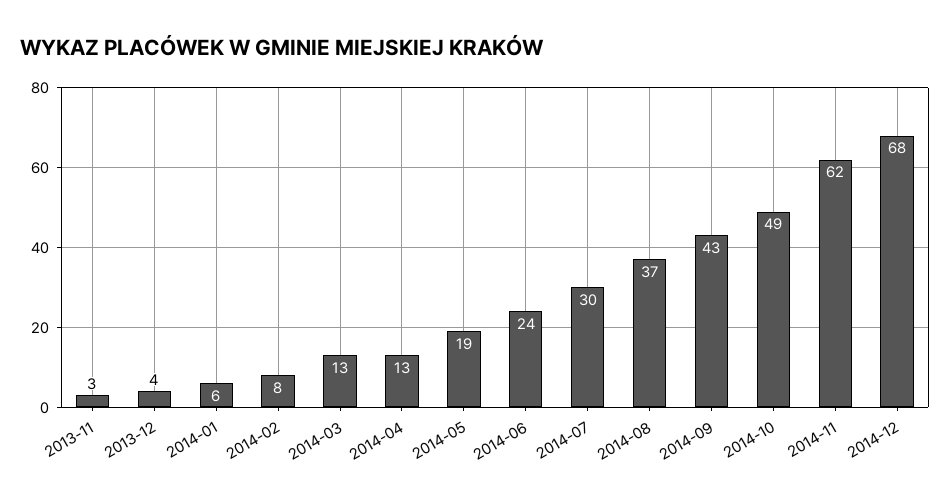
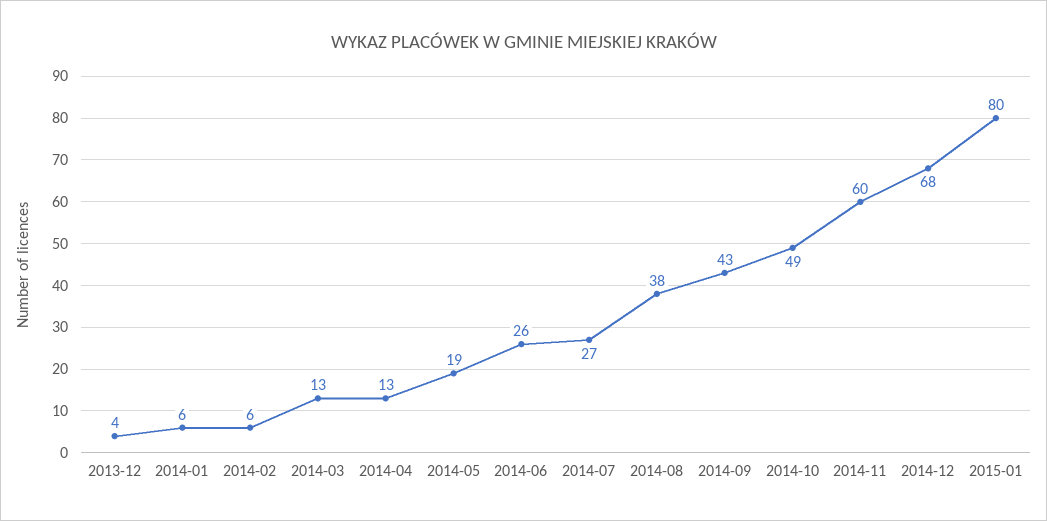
2013-11: 3 -> none
2014-02: 8 -> 6
2014-06: 24 -> 26
2014-07: 30 -> 27
2014-08: 37 -> 38
2014-11: 62 -> 60
2015-01: none -> 80

